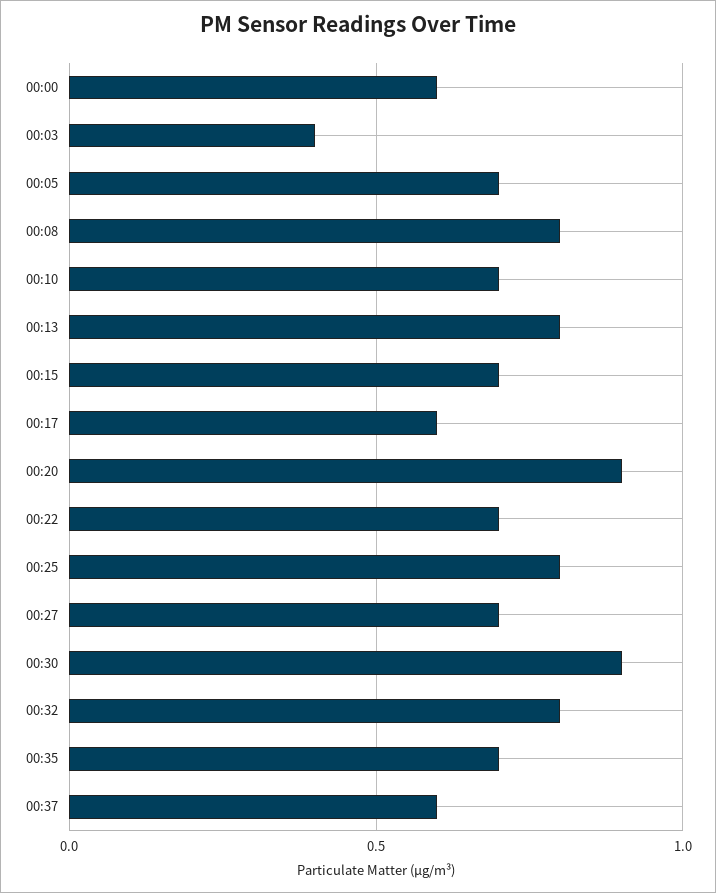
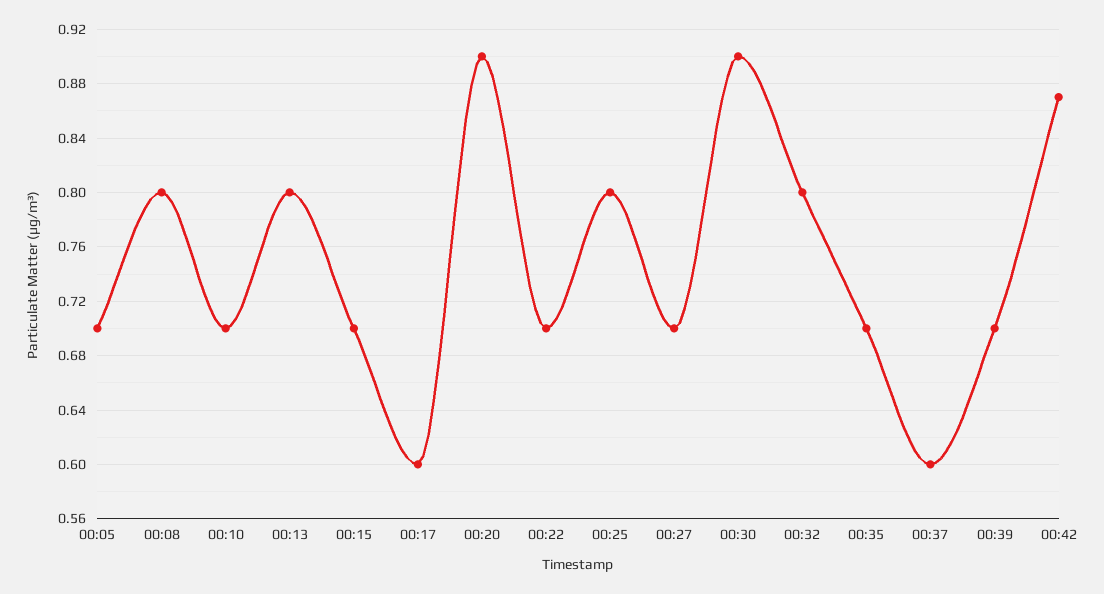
00:00: 0.6 -> none
00:03: 0.4 -> none
00:39: none -> 0.7
00:42: none -> 0.87

